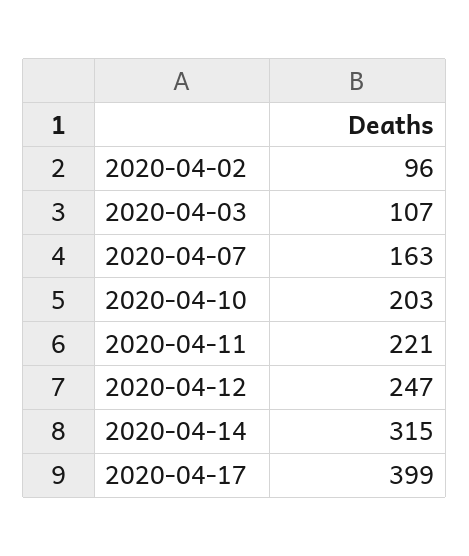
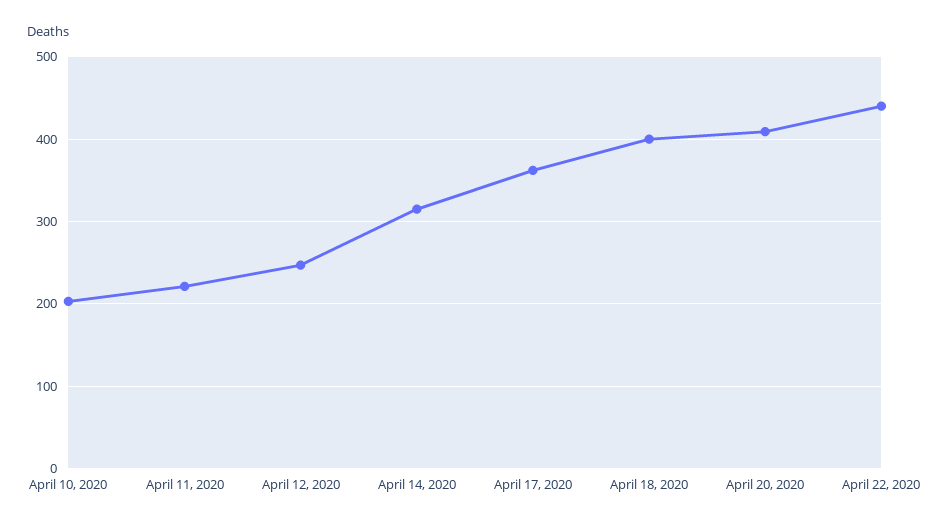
2020-04-02: 96 -> none
2020-04-03: 107 -> none
2020-04-07: 163 -> none
2020-04-17: 399 -> 360
April 18, 2020: none -> 400
April 20, 2020: none -> 410
April 22, 2020: none -> 440

